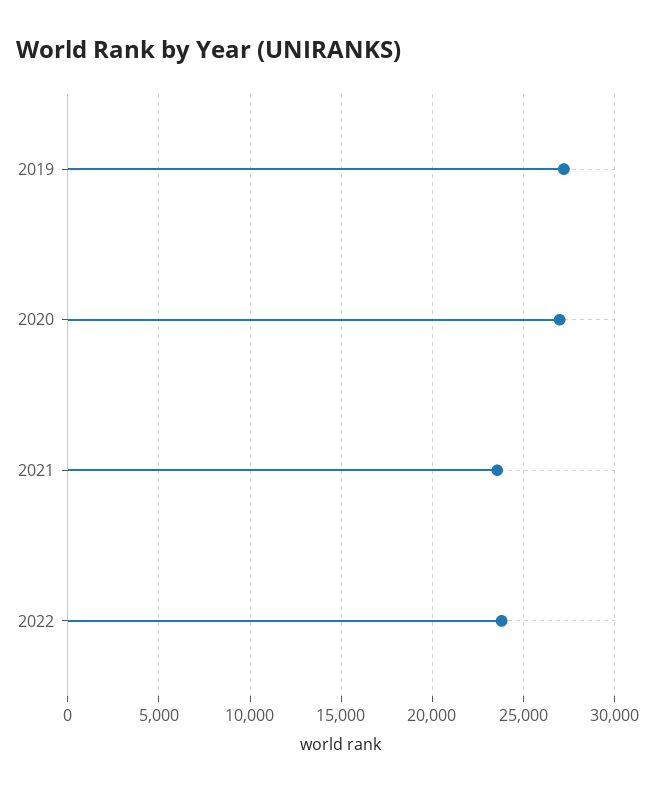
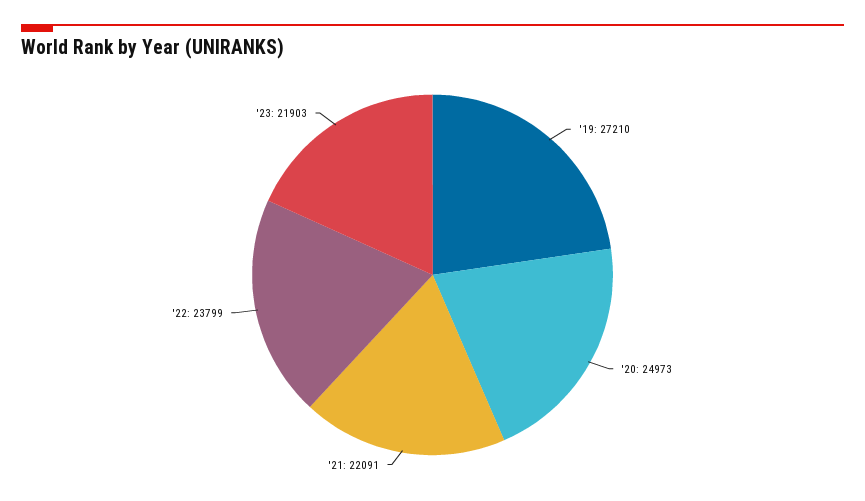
2020: 27000 -> 24973
2021: 23500 -> 22091
'23: none -> 21903

